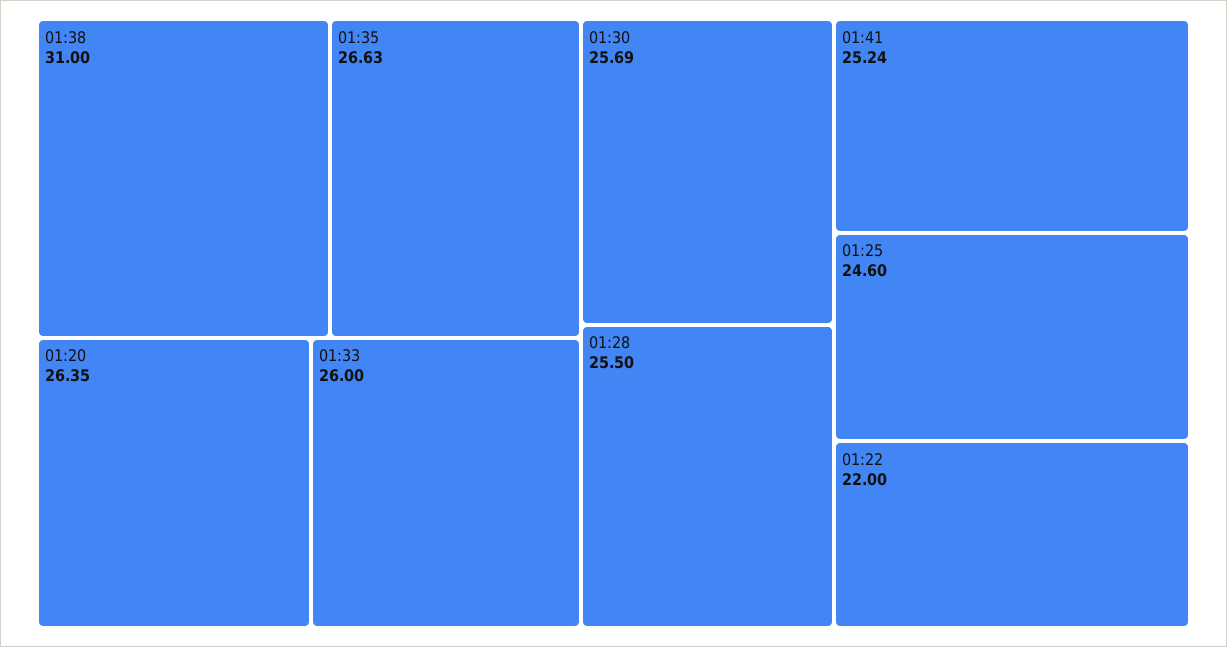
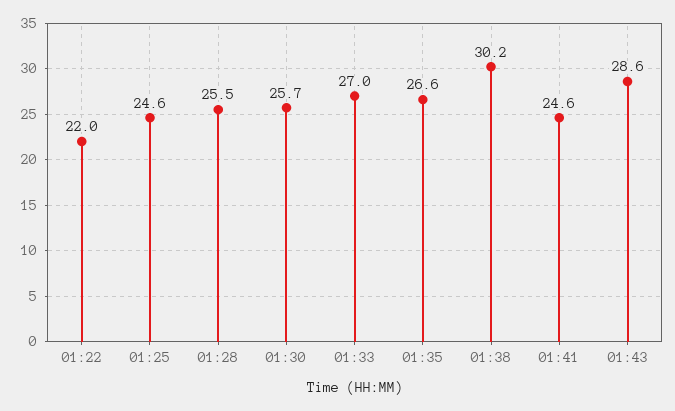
01:38: 31 -> 30.2
01:20: 26.35 -> none
01:33: 26 -> 27
01:41: 25.24 -> 24.6
01:43: none -> 28.6

